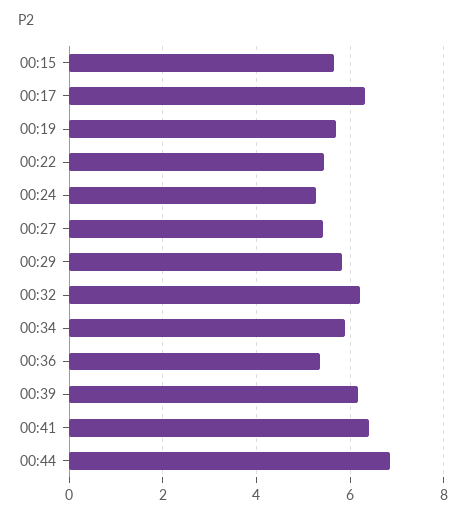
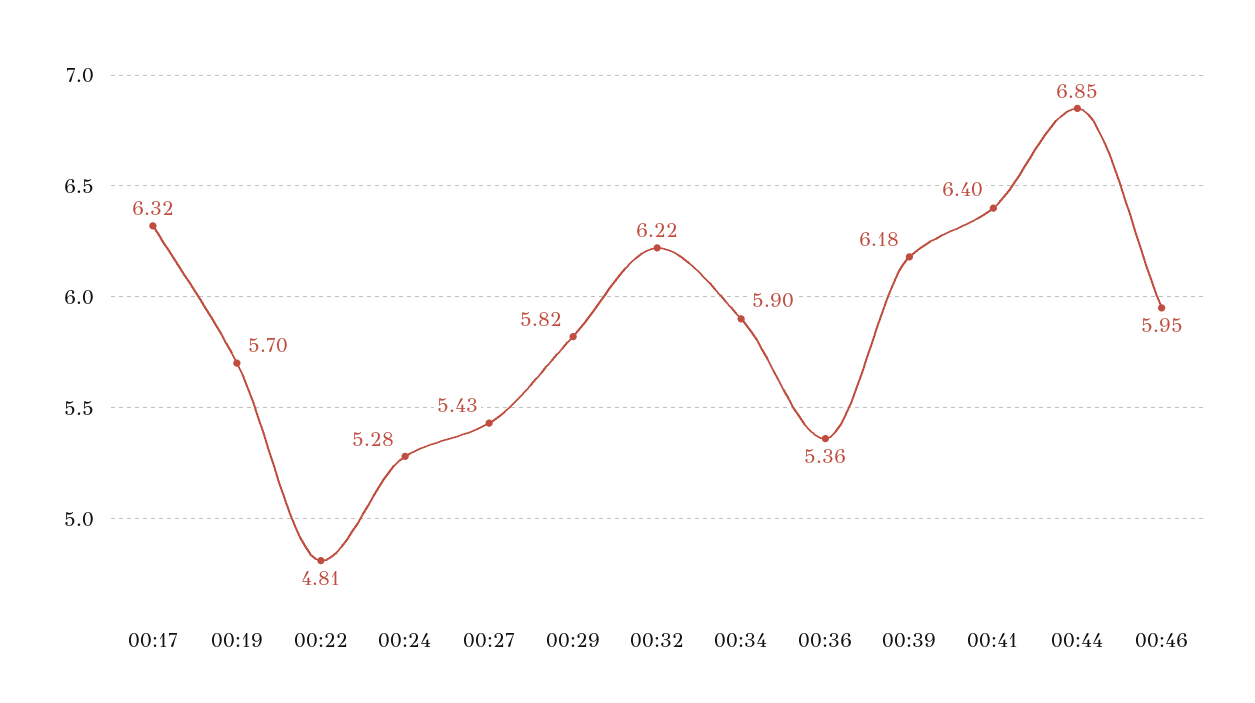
00:15: 5.6 -> none
00:22: 5.4 -> 4.81
00:46: none -> 5.95

